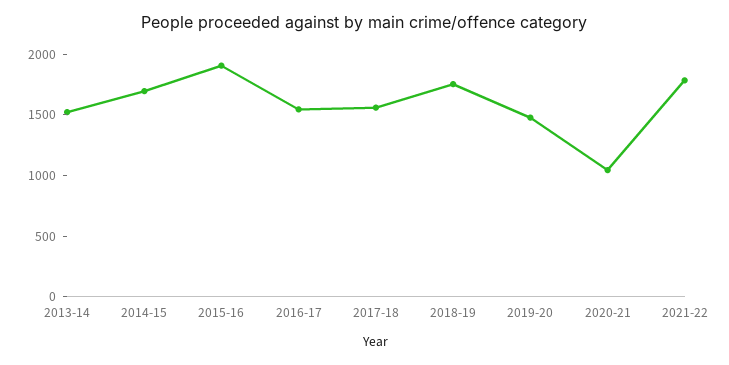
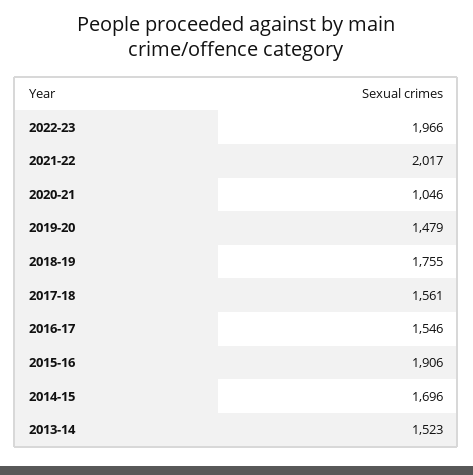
2021-22: 1800 -> 2017
2022-23: none -> 1966

